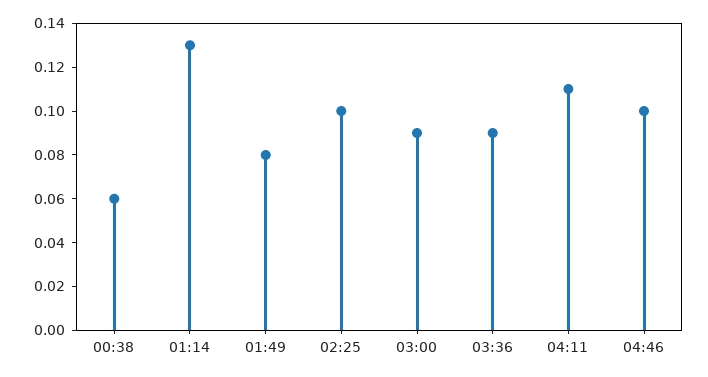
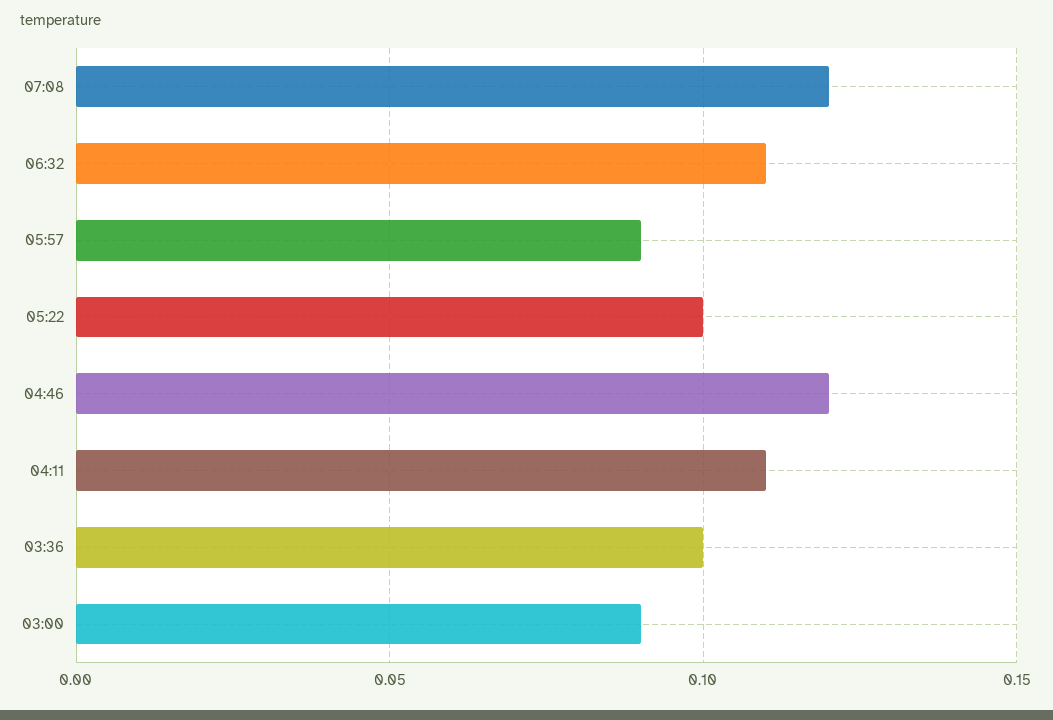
00:38: 0.06 -> none
01:14: 0.13 -> none
01:49: 0.08 -> none
02:25: 0.1 -> none
03:36: 0.09 -> 0.1
04:46: 0.1 -> 0.12
07:08: none -> 0.12
06:32: none -> 0.11
05:57: none -> 0.09
05:22: none -> 0.1

